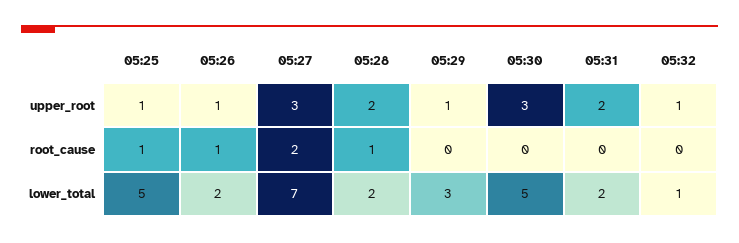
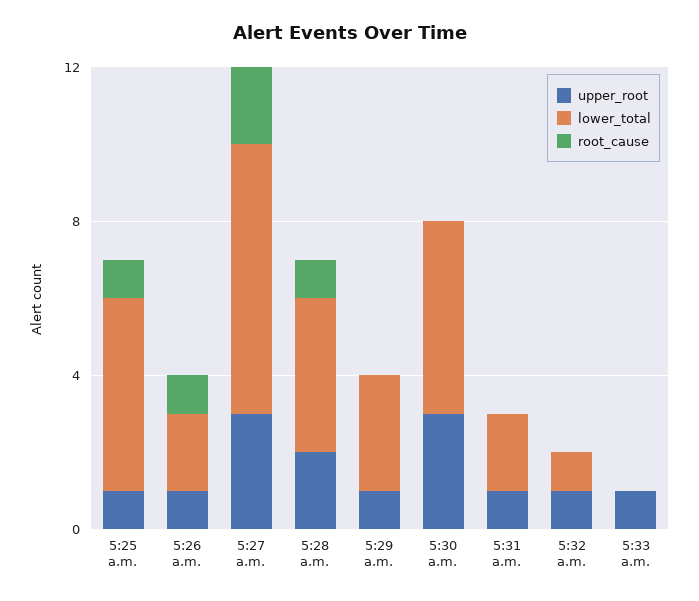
upper_root, 05:31: 2 -> 1
lower_total, 05:28: 2 -> 4
upper_root, 5:33 a.m.: none -> 1
lower_total, 5:33 a.m.: none -> 0
root_cause, 5:33 a.m.: none -> 0

